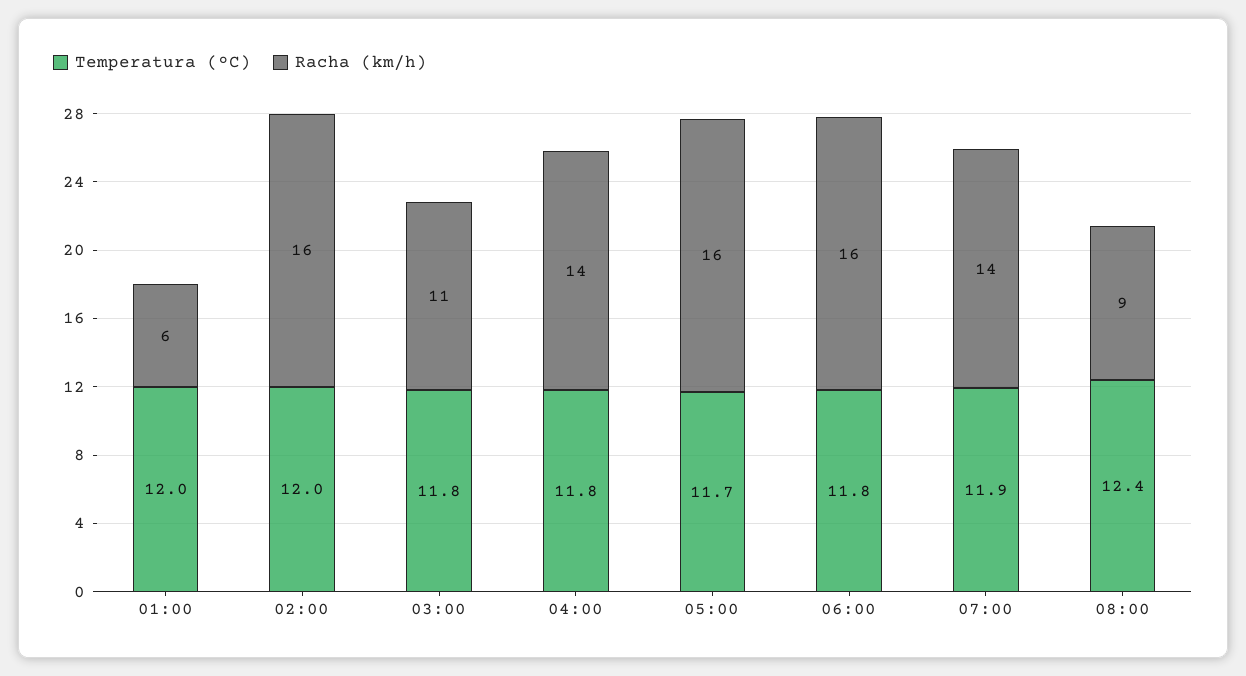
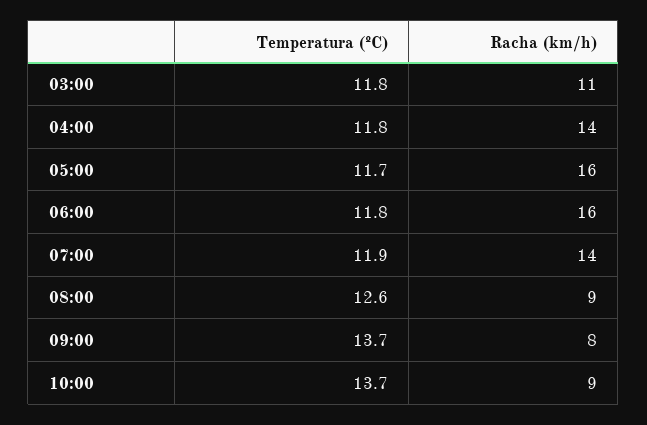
Temperatura (ºC), 01:00: 12 -> none
Racha (km/h), 01:00: 6 -> none
Temperatura (ºC), 02:00: 12 -> none
Racha (km/h), 02:00: 16 -> none
Temperatura (ºC), 08:00: 12.4 -> 12.6
Temperatura (ºC), 09:00: none -> 13.7
Racha (km/h), 09:00: none -> 8
Temperatura (ºC), 10:00: none -> 13.7
Racha (km/h), 10:00: none -> 9

